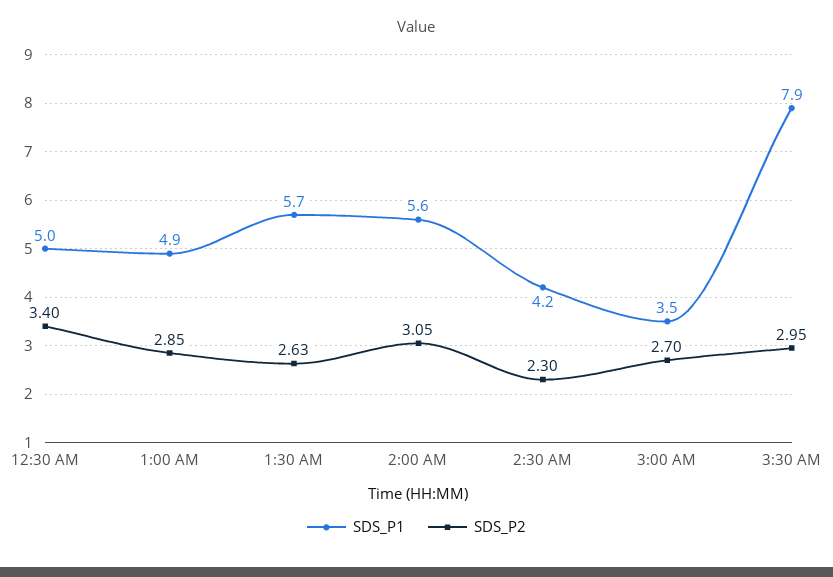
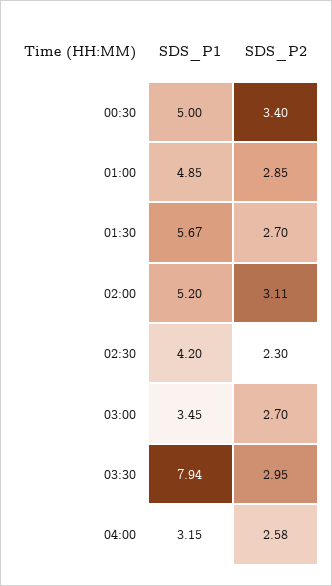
SDS_P2, 1:30 AM: 2.63 -> 2.7
SDS_P1, 2:00 AM: 5.6 -> 5.2
SDS_P2, 2:00 AM: 3.05 -> 3.11
SDS_P1, 04:00: none -> 3.15
SDS_P2, 04:00: none -> 2.58

